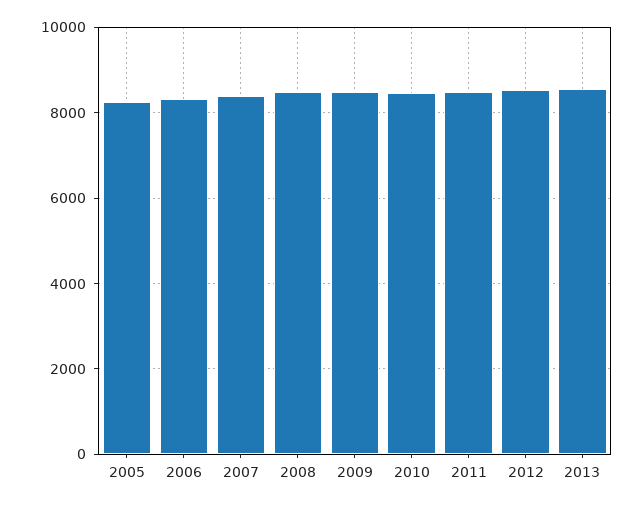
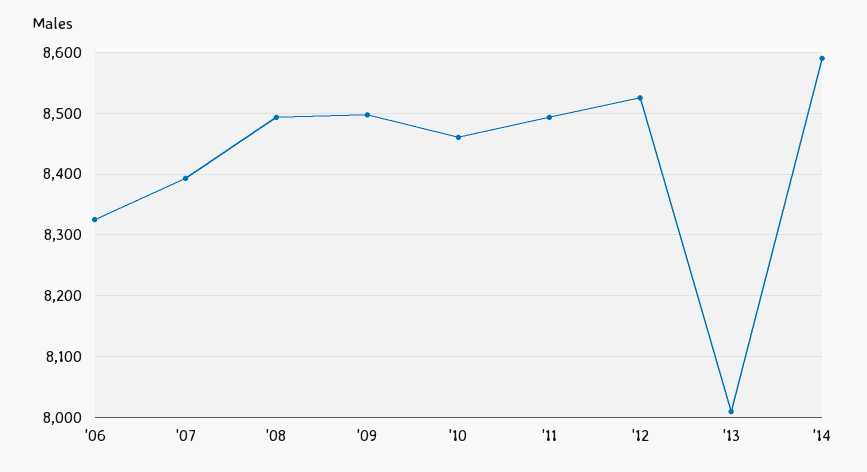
2005: 8200 -> none
2013: 8600 -> 8010
'14: none -> 8590

